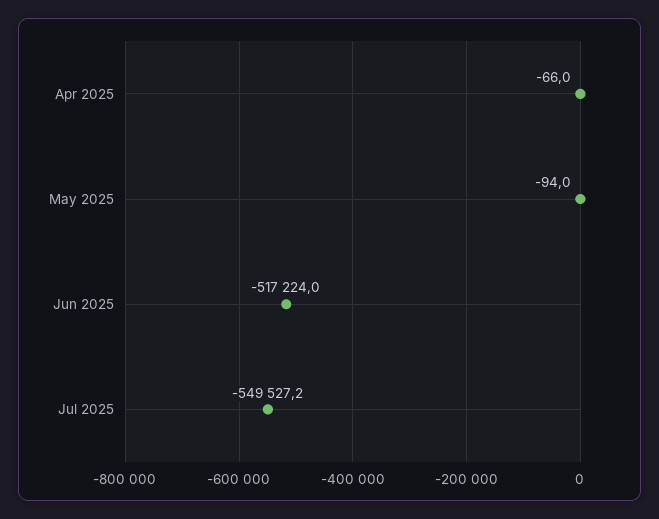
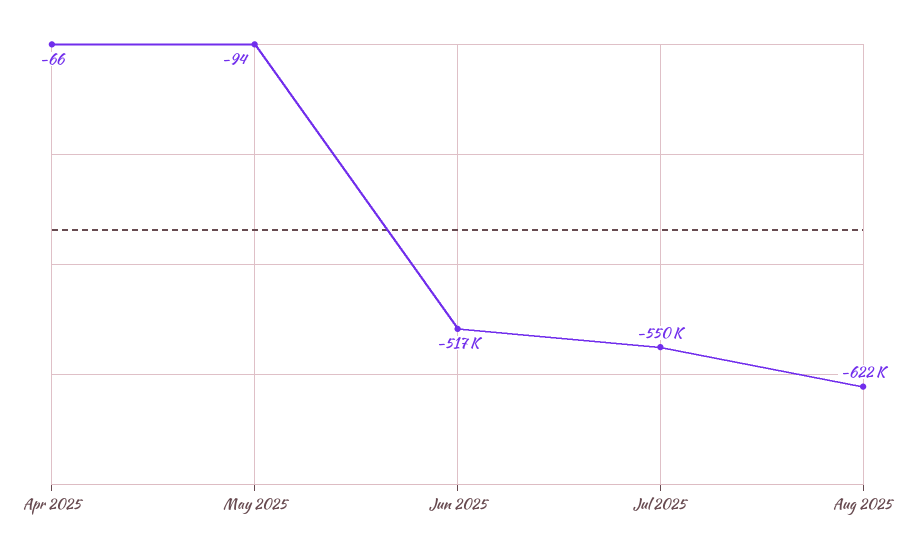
Aug 2025: none -> -622000

